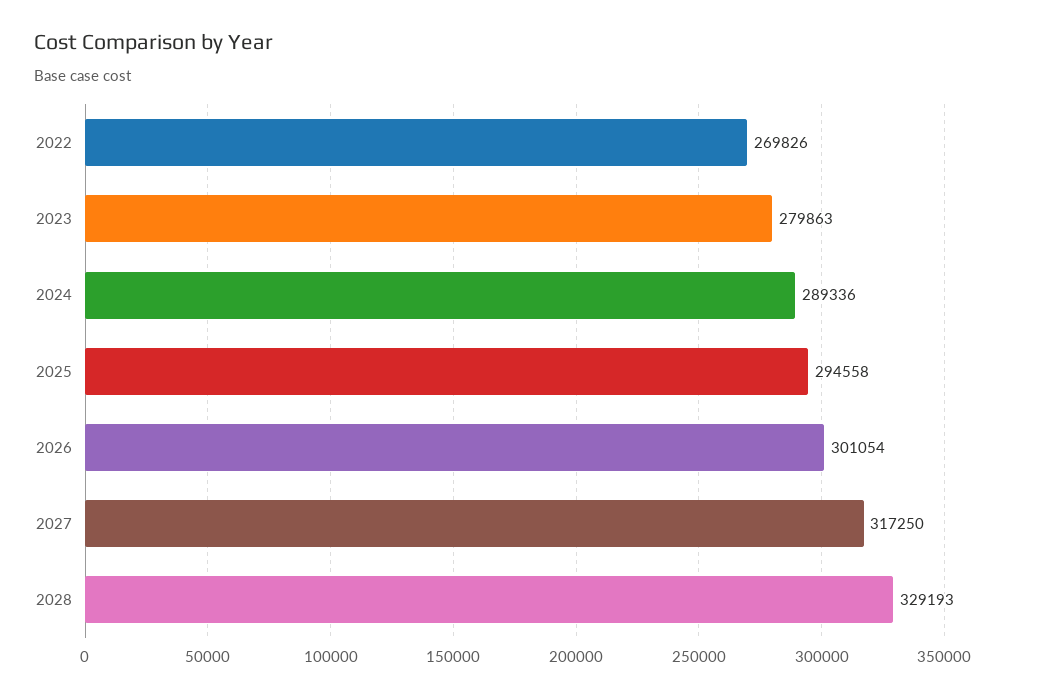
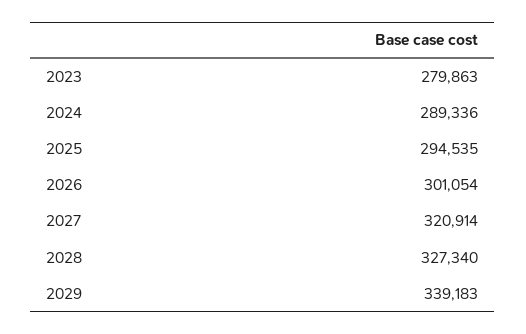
2022: 269826 -> none
2025: 294558 -> 294535
2027: 317250 -> 320914
2028: 329193 -> 327340
2029: none -> 339183

